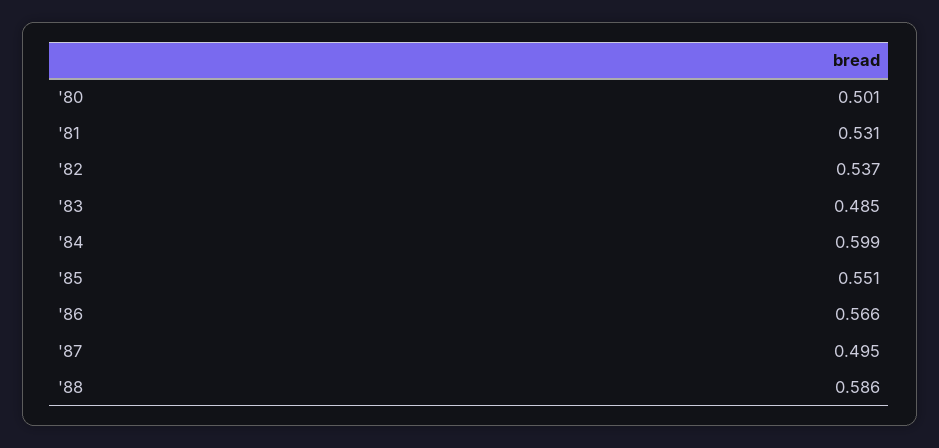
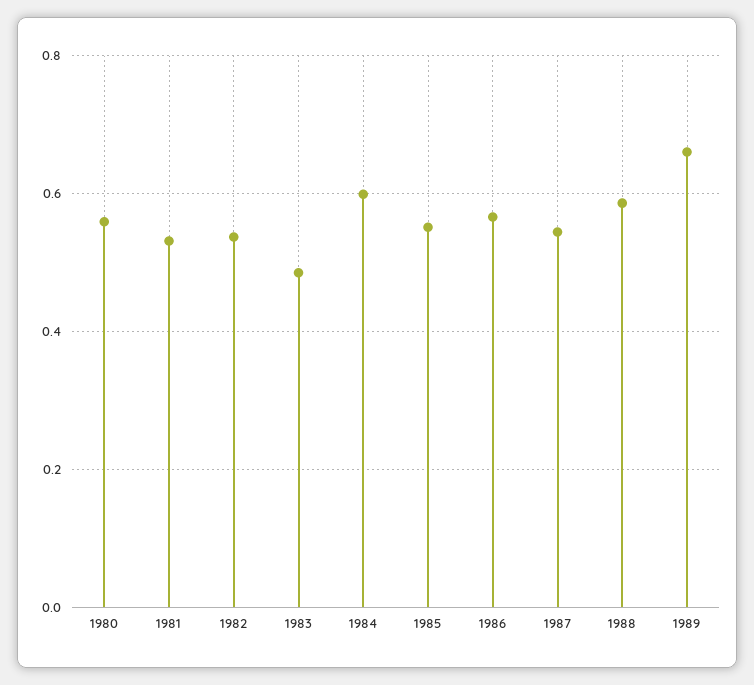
'80: 0.501 -> 0.56
'87: 0.495 -> 0.54
1989: none -> 0.66

